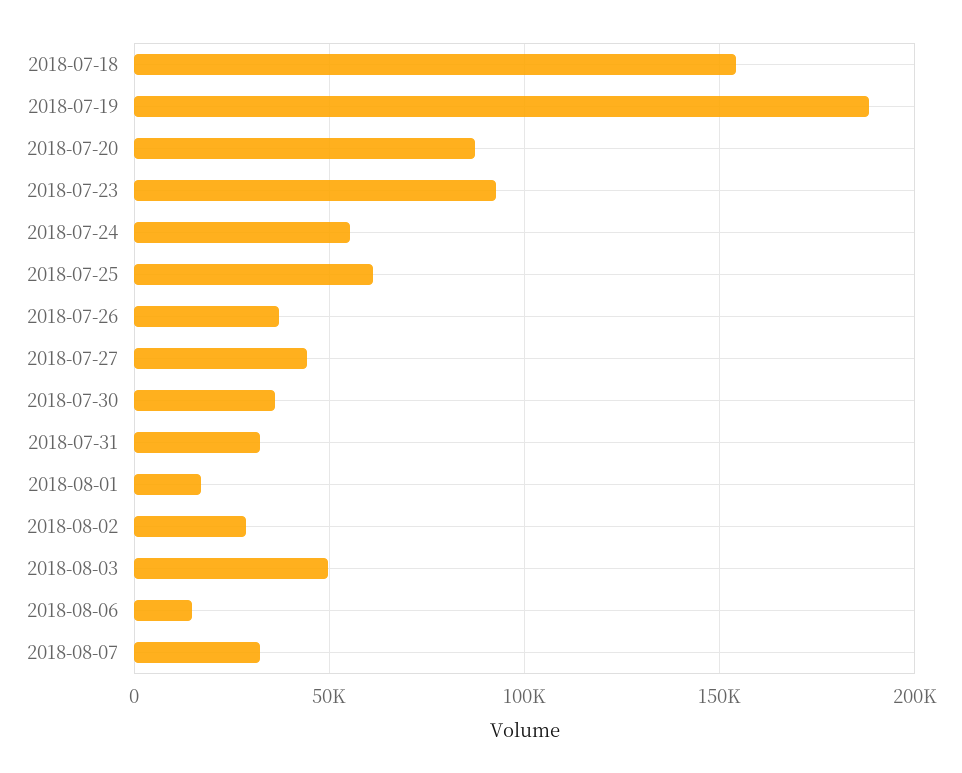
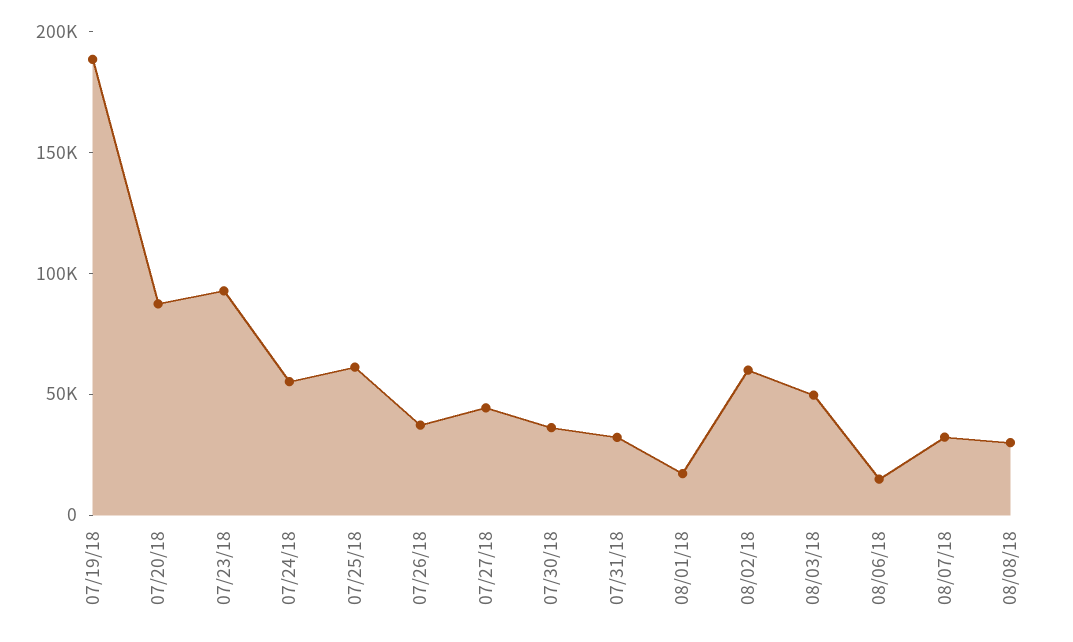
2018-07-18: 155000 -> none
2018-08-02: 30000 -> 60000
08/08/18: none -> 30000

